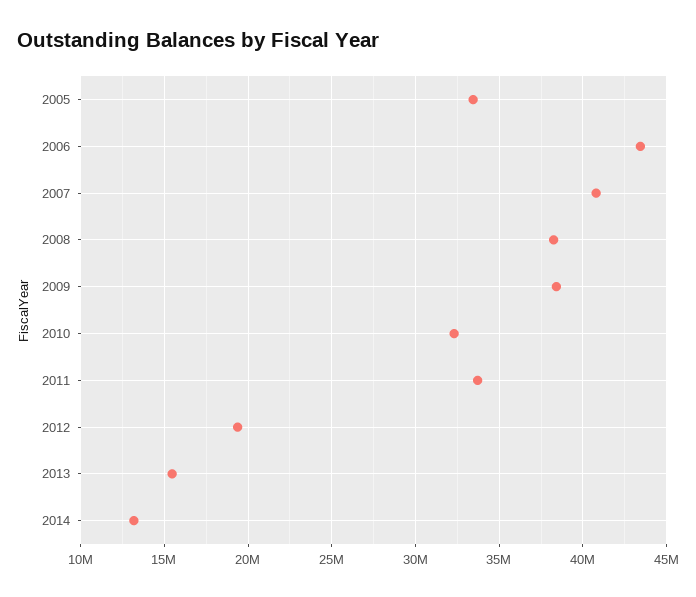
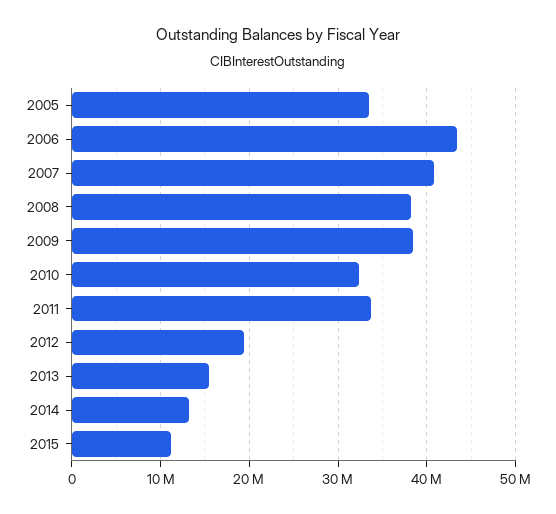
2015: none -> 11000000

